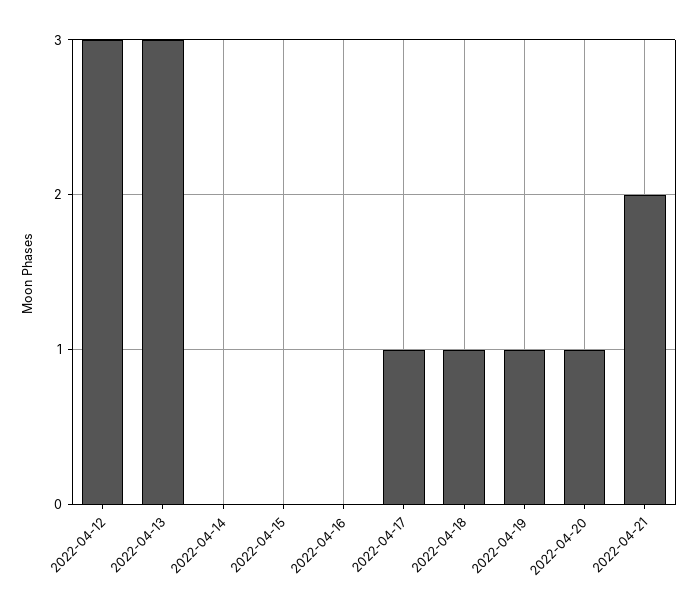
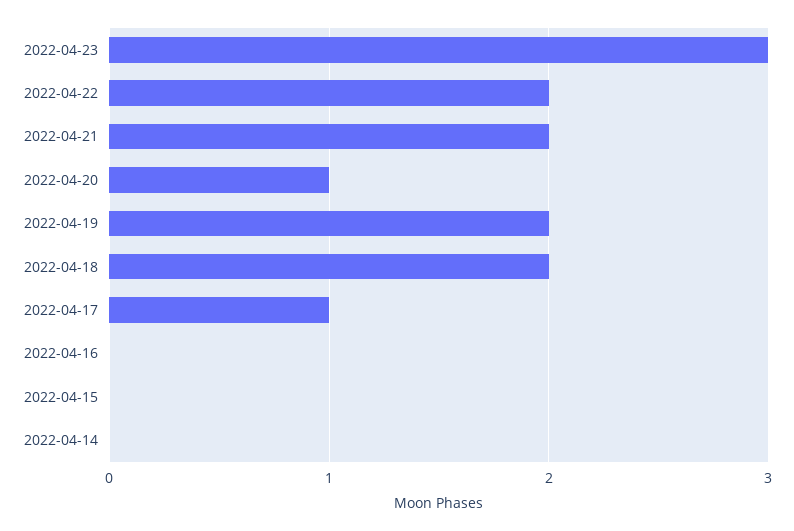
2022-04-12: 3 -> none
2022-04-13: 3 -> none
2022-04-18: 1 -> 2
2022-04-19: 1 -> 2
2022-04-23: none -> 3
2022-04-22: none -> 2

